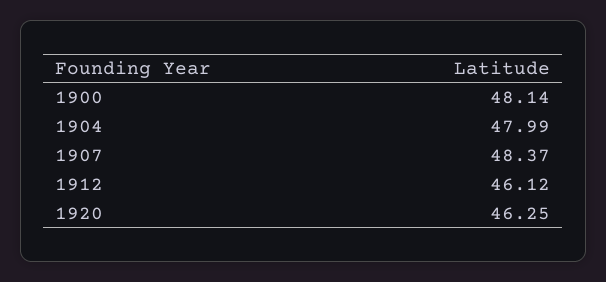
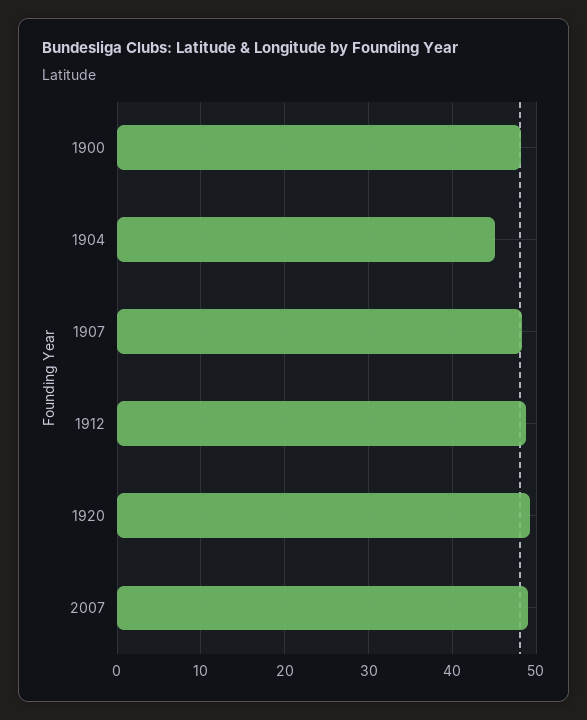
1904: 47.99 -> 45
1912: 46.12 -> 49
1920: 46.25 -> 49
2007: none -> 49

